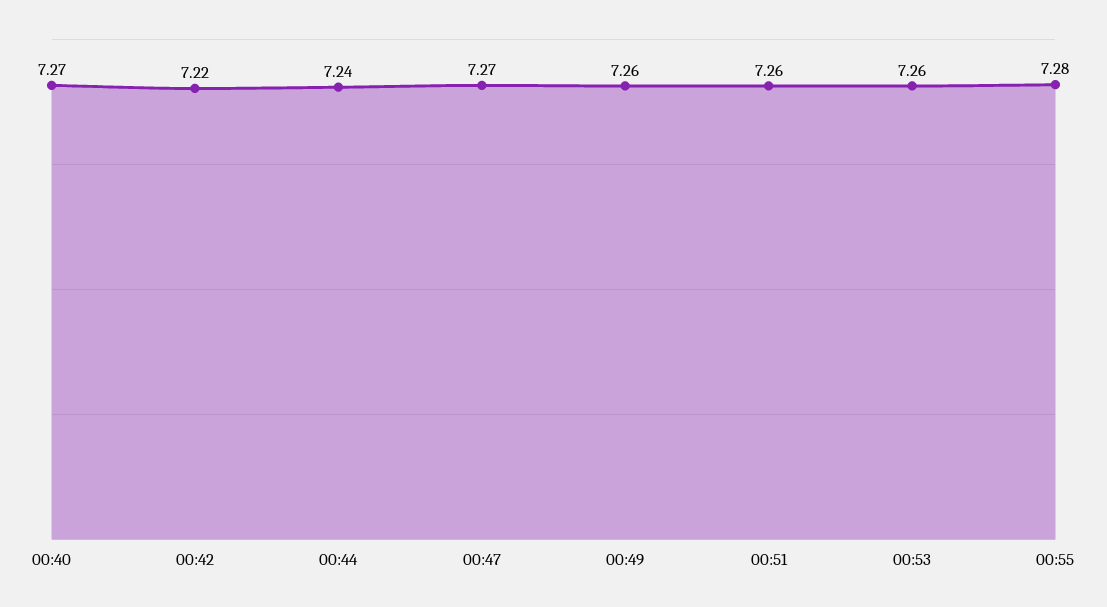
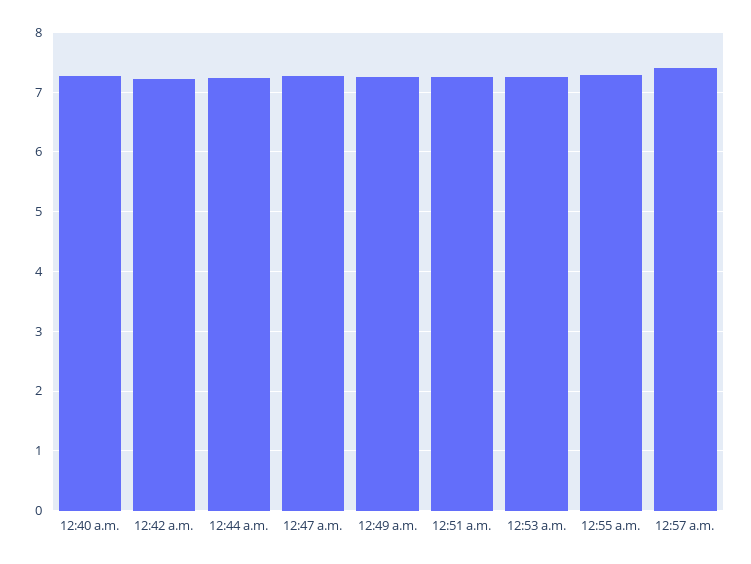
12:57 a.m.: none -> 7.4

